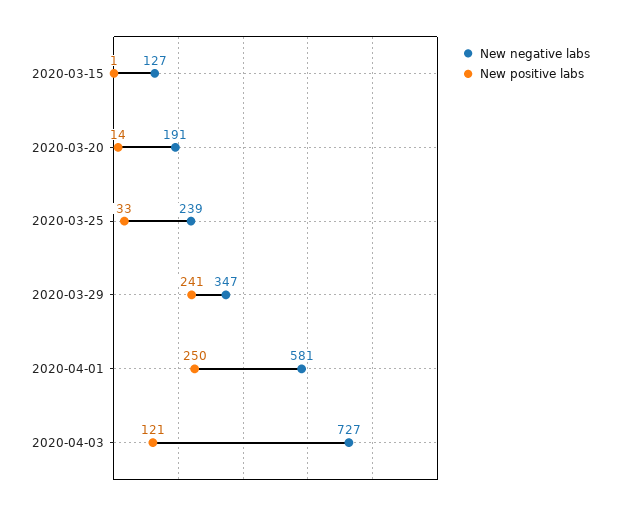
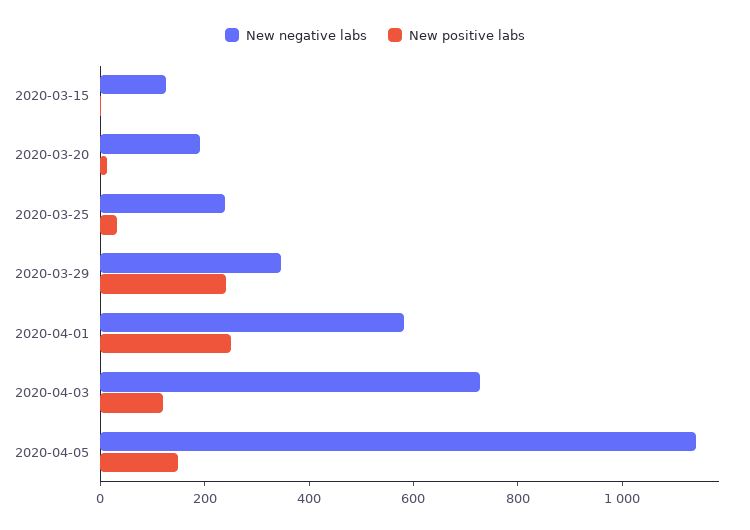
New negative labs, 2020-04-05: none -> 1150
New positive labs, 2020-04-05: none -> 150

